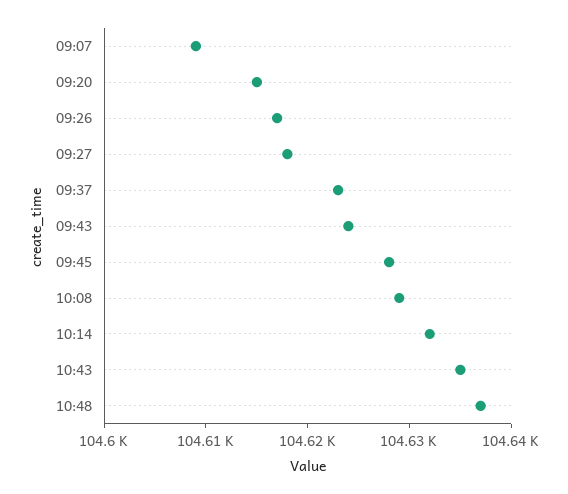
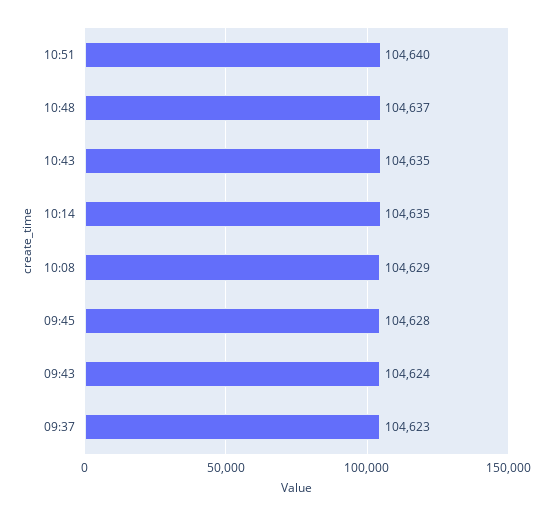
09:07: 104609 -> none
09:20: 104615 -> none
09:26: 104617 -> none
09:27: 104618 -> none
10:14: 104632 -> 104635
10:51: none -> 104640

